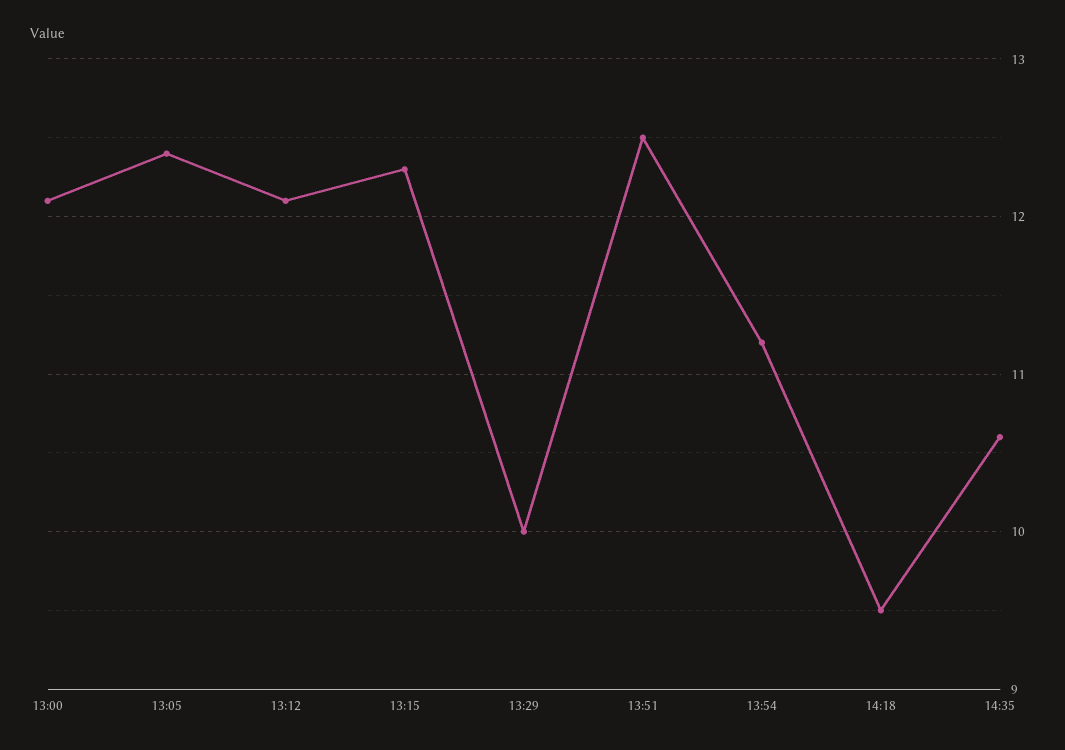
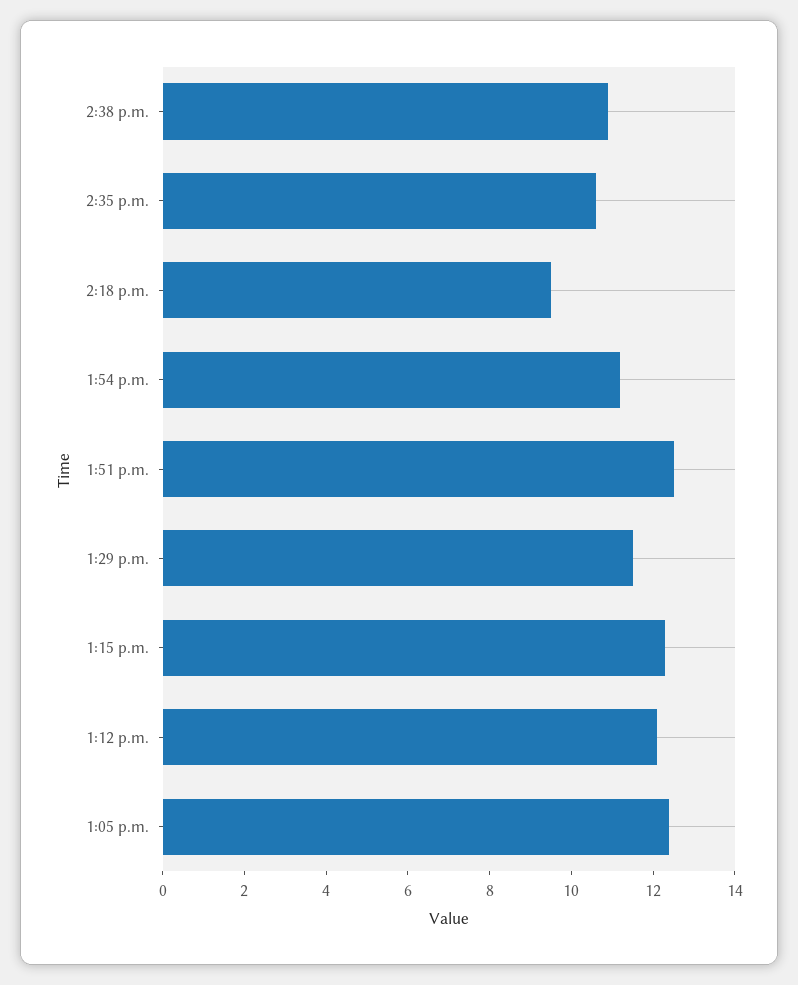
13:00: 12.1 -> none
13:29: 10 -> 11.5
2:38 p.m.: none -> 11

